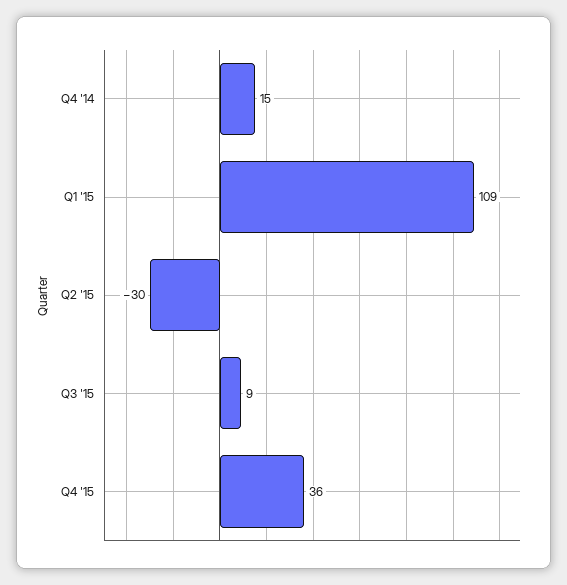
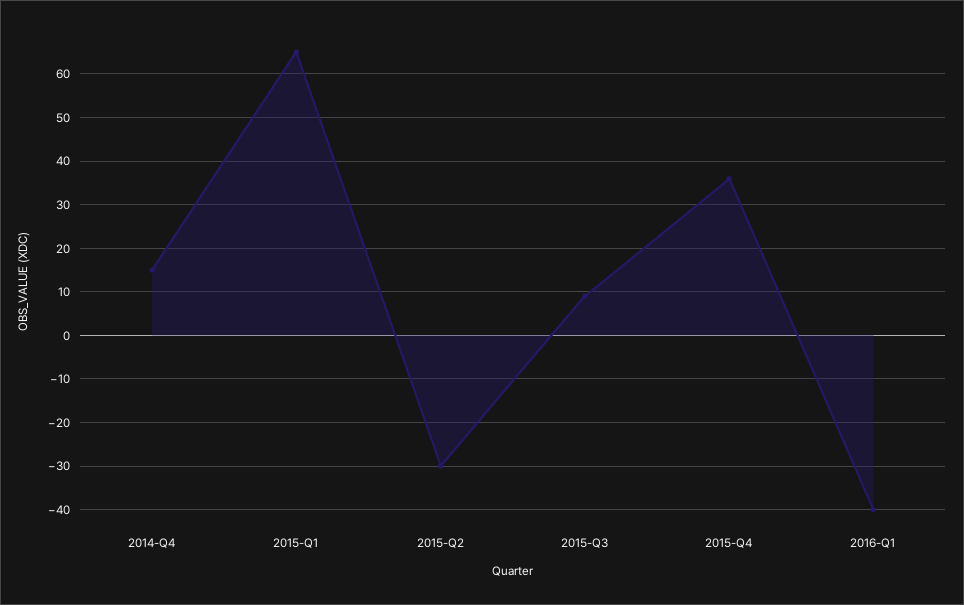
Q1 '15: 109 -> 65
2016-Q1: none -> -40

